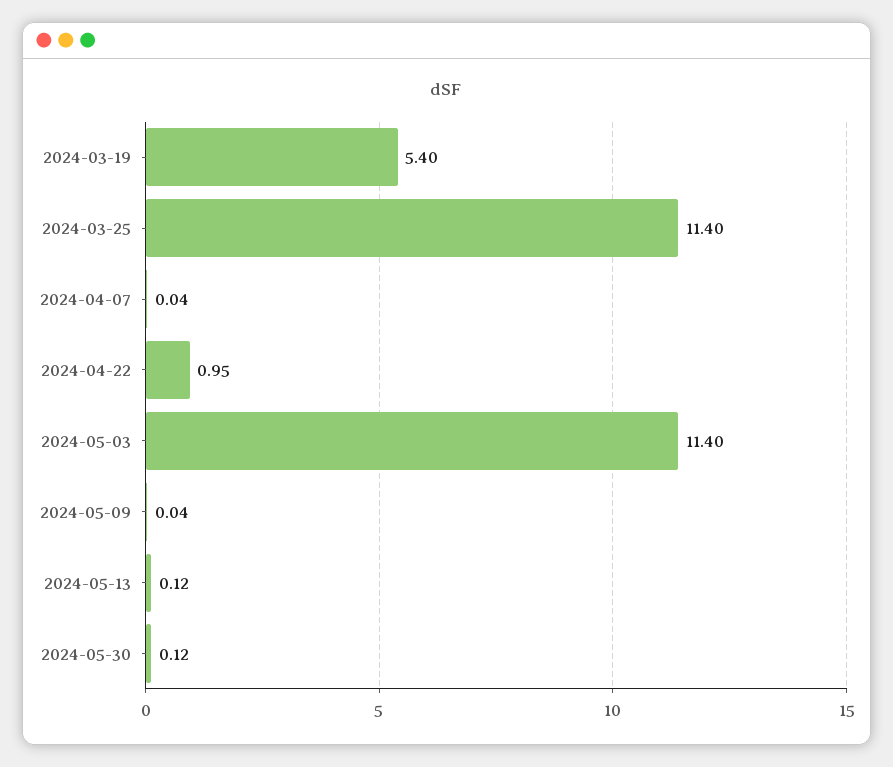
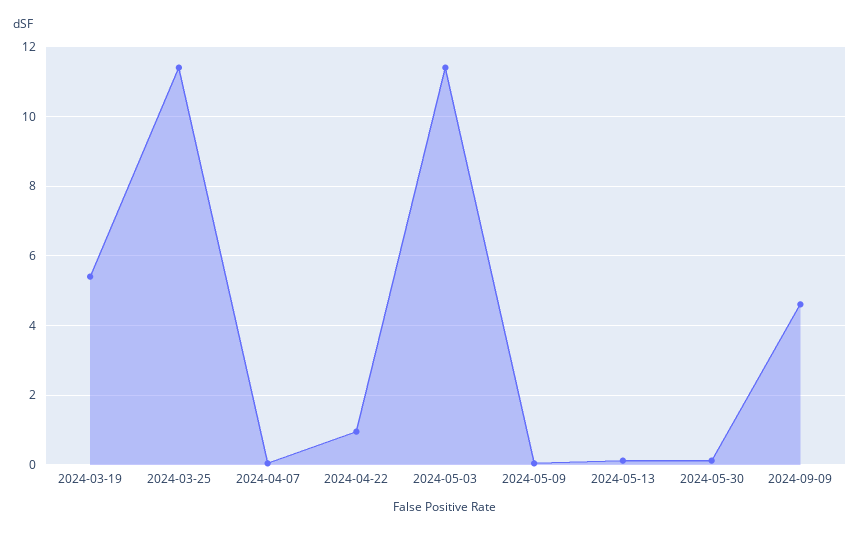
2024-09-09: none -> 4.6

